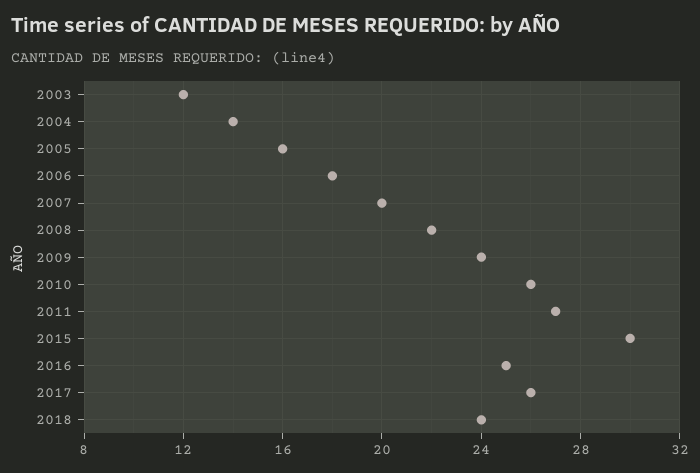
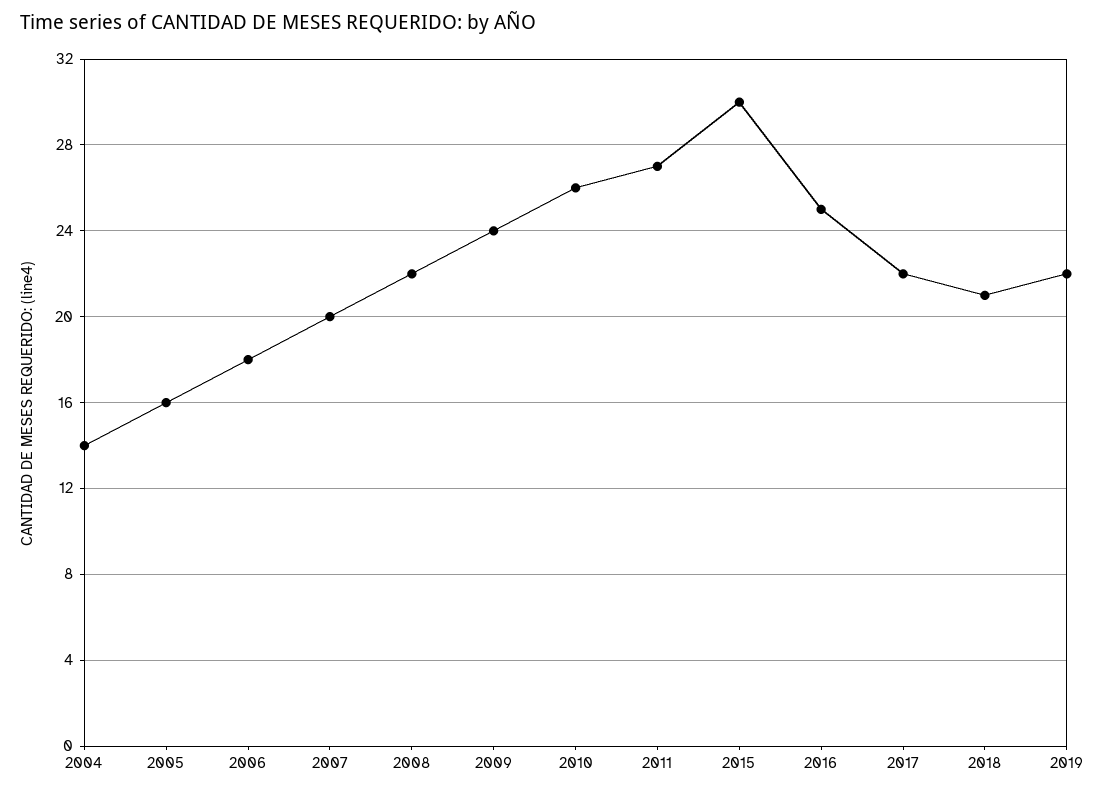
2003: 12 -> none
2017: 26 -> 22
2018: 24 -> 21
2019: none -> 22

